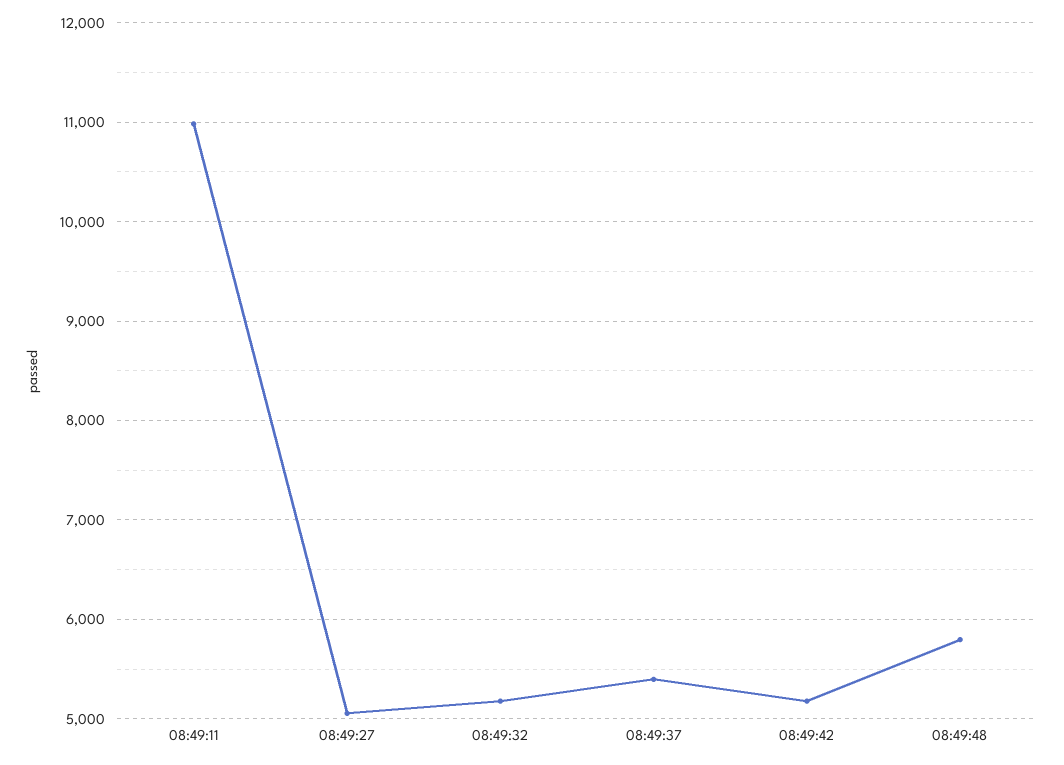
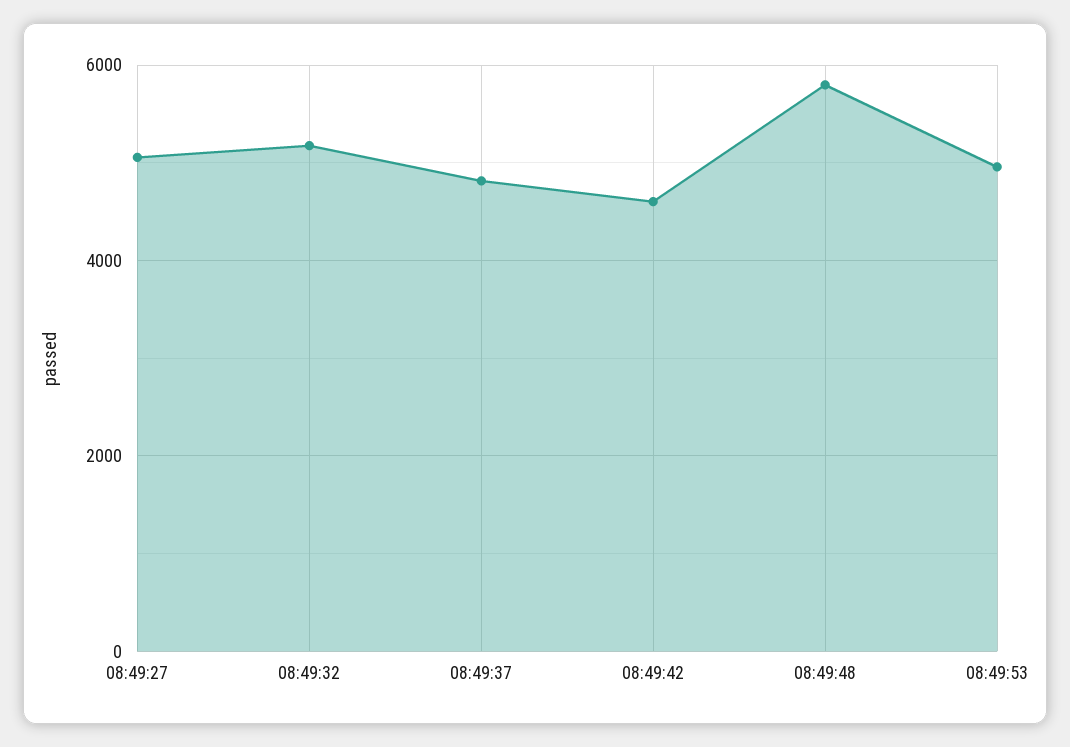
08:49:11: 11000 -> none
08:49:37: 5400 -> 4800
08:49:42: 5200 -> 4600
08:49:53: none -> 5000

